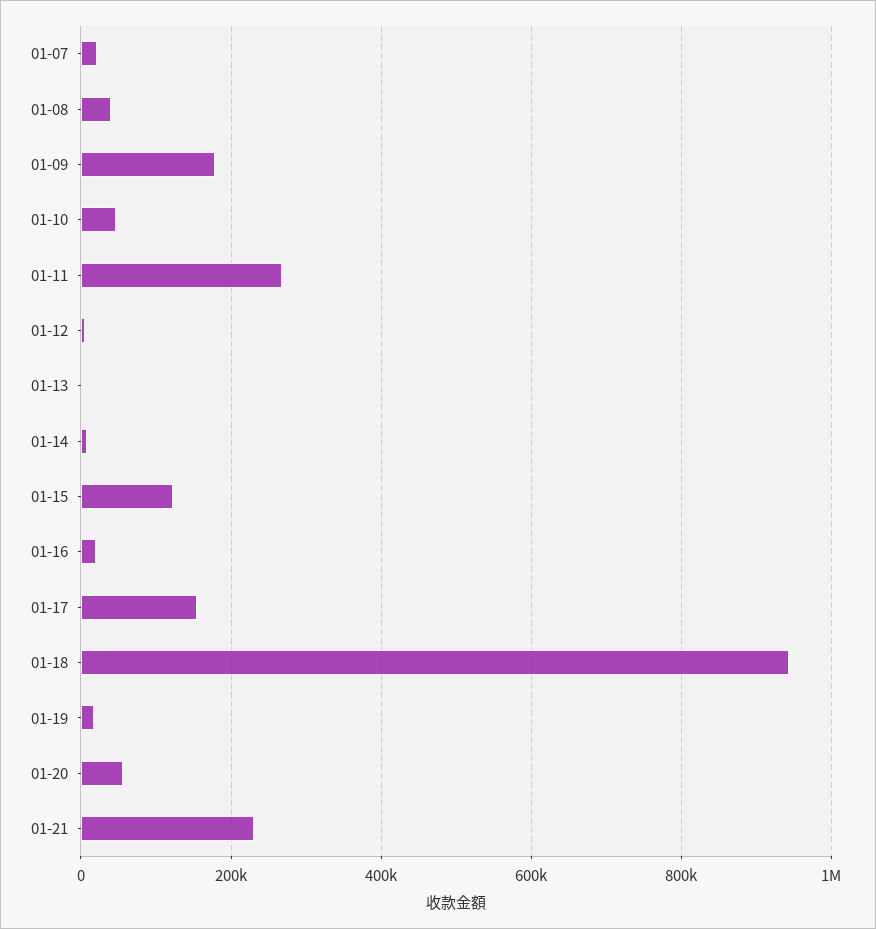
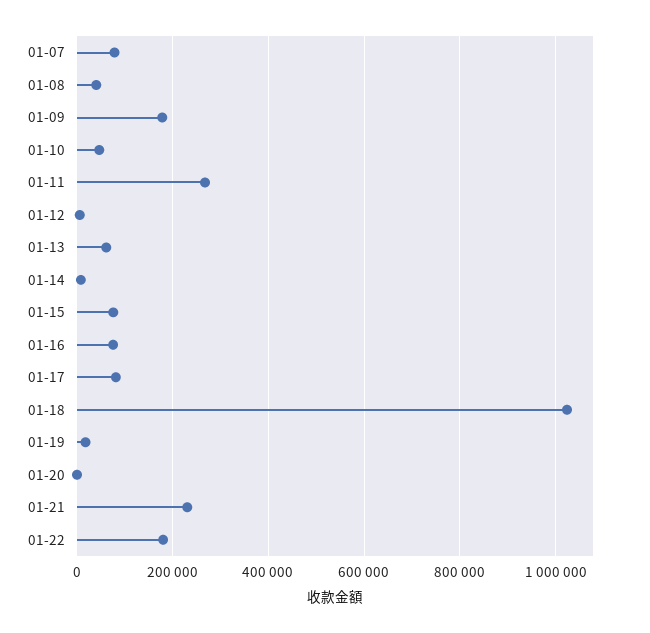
01-07: 20000 -> 80000
01-13: 0 -> 60000
01-15: 120000 -> 80000
01-16: 20000 -> 80000
01-17: 160000 -> 80000
01-18: 940000 -> 1020000
01-20: 60000 -> 0
01-22: none -> 180000

